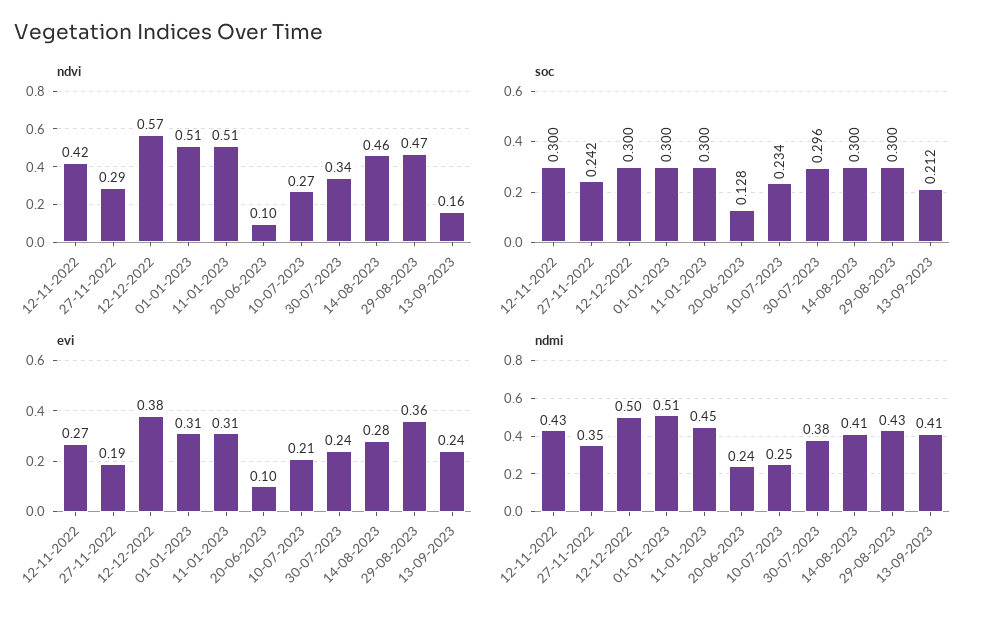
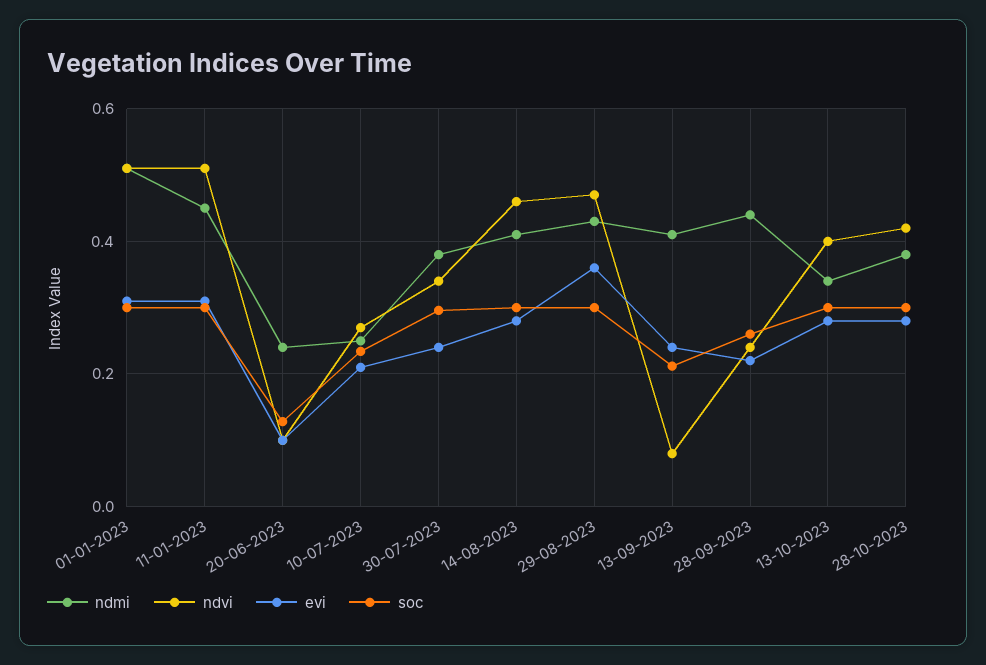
ndvi, 12-11-2022: 0.42 -> none
ndvi, 27-11-2022: 0.29 -> none
ndvi, 12-12-2022: 0.57 -> none
ndvi, 13-09-2023: 0.16 -> 0.08
soc, 12-11-2022: 0.3 -> none
soc, 27-11-2022: 0.242 -> none
soc, 12-12-2022: 0.3 -> none
evi, 12-11-2022: 0.27 -> none
evi, 27-11-2022: 0.19 -> none
evi, 12-12-2022: 0.38 -> none
ndmi, 12-11-2022: 0.43 -> none
ndmi, 27-11-2022: 0.35 -> none
ndmi, 12-12-2022: 0.5 -> none
ndmi, 28-09-2023: none -> 0.44
ndvi, 28-09-2023: none -> 0.24
evi, 28-09-2023: none -> 0.22
soc, 28-09-2023: none -> 0.26
ndmi, 13-10-2023: none -> 0.34
ndvi, 13-10-2023: none -> 0.4
evi, 13-10-2023: none -> 0.28
soc, 13-10-2023: none -> 0.3
ndmi, 28-10-2023: none -> 0.38
ndvi, 28-10-2023: none -> 0.42
evi, 28-10-2023: none -> 0.28
soc, 28-10-2023: none -> 0.3

